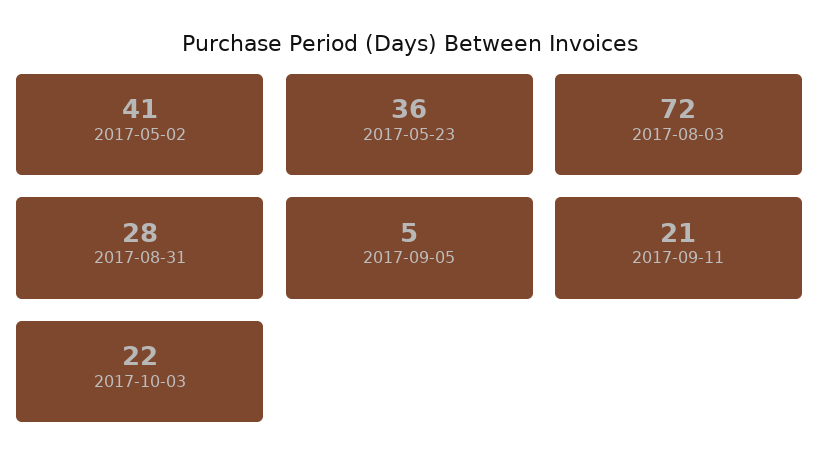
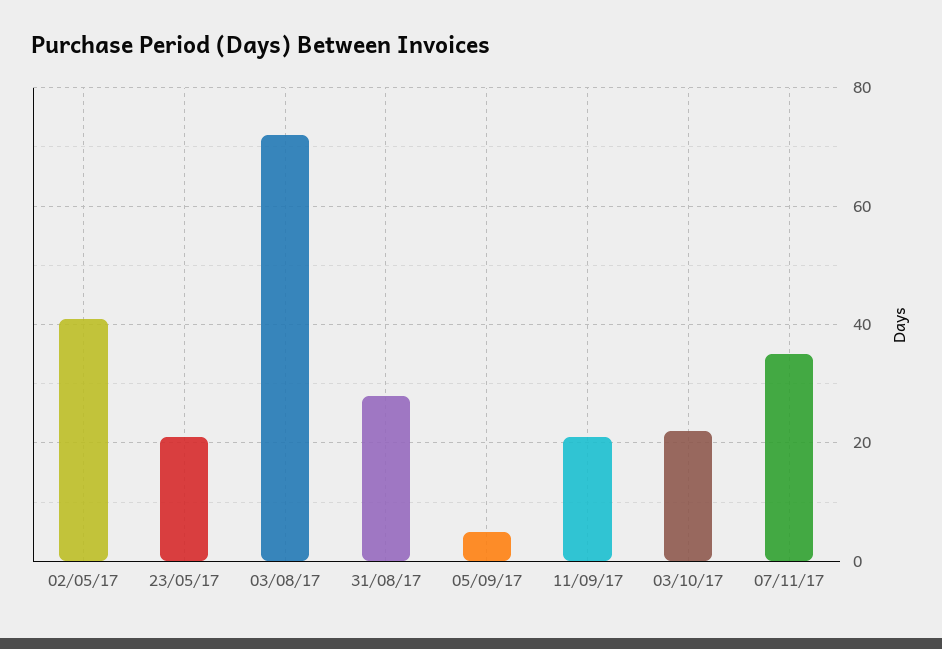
2017-05-23: 36 -> 20
07/11/17: none -> 35

